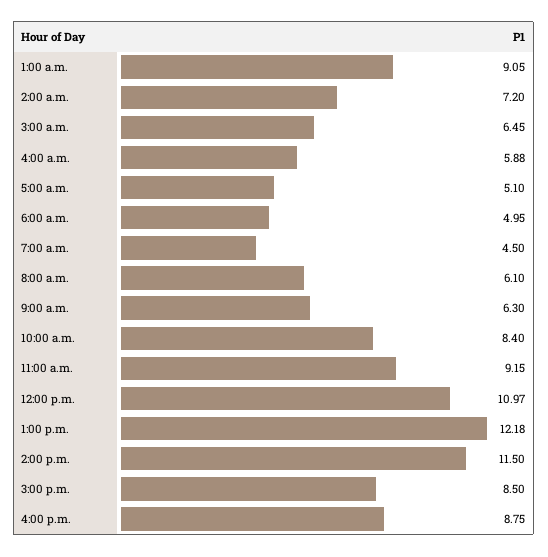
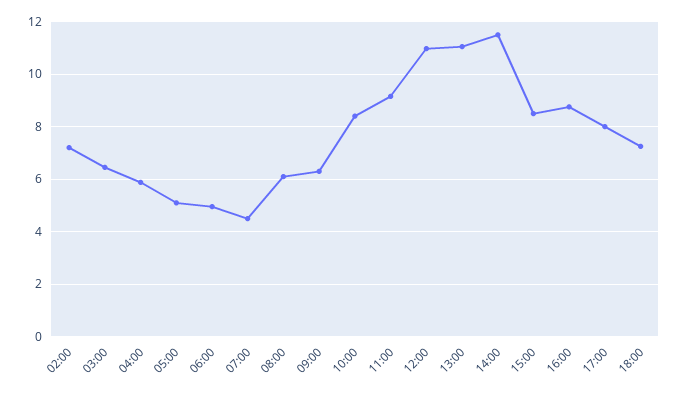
1:00 a.m.: 9.05 -> none
1:00 p.m.: 12.18 -> 11
17:00: none -> 8
18:00: none -> 7.25

